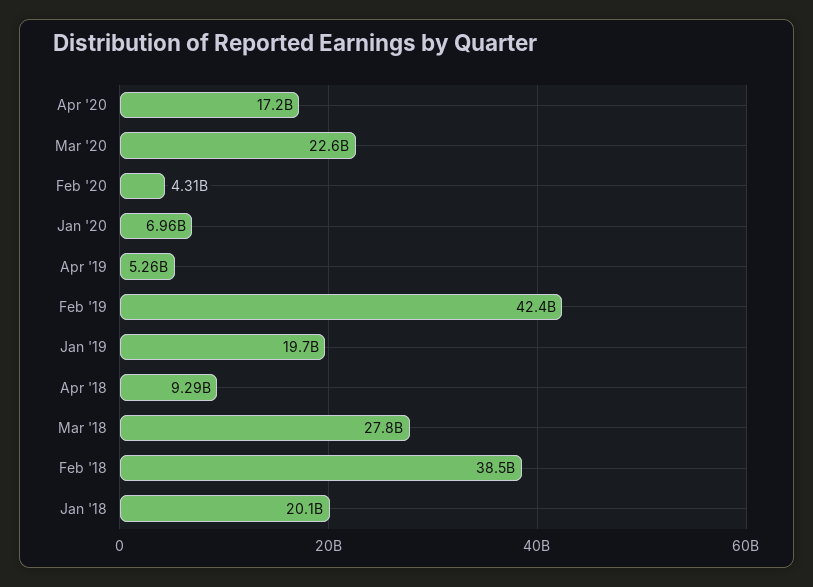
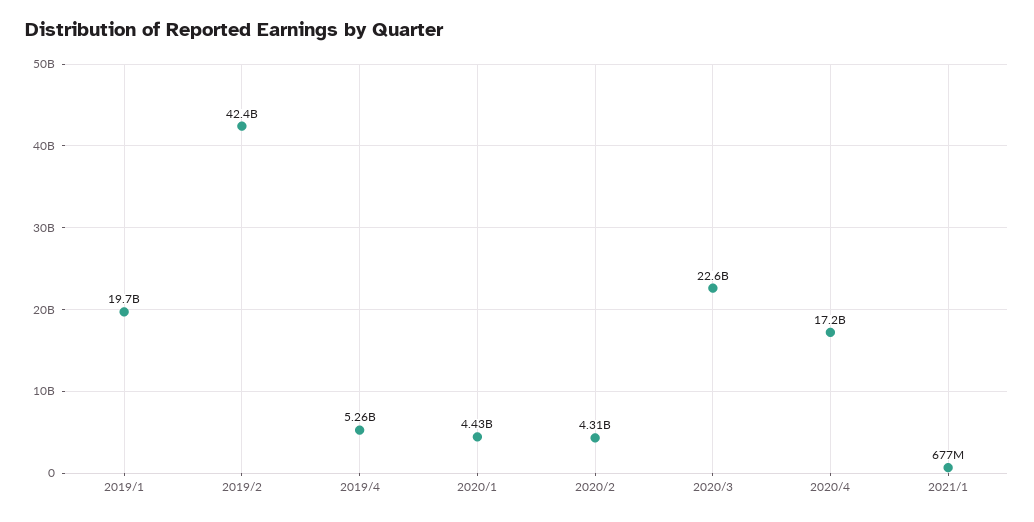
Jan '20: 6960000000 -> 4430000000
Apr '18: 9290000000 -> none
Mar '18: 27800000000 -> none
Feb '18: 38500000000 -> none
Jan '18: 20100000000 -> none
2021/1: none -> 677000000

